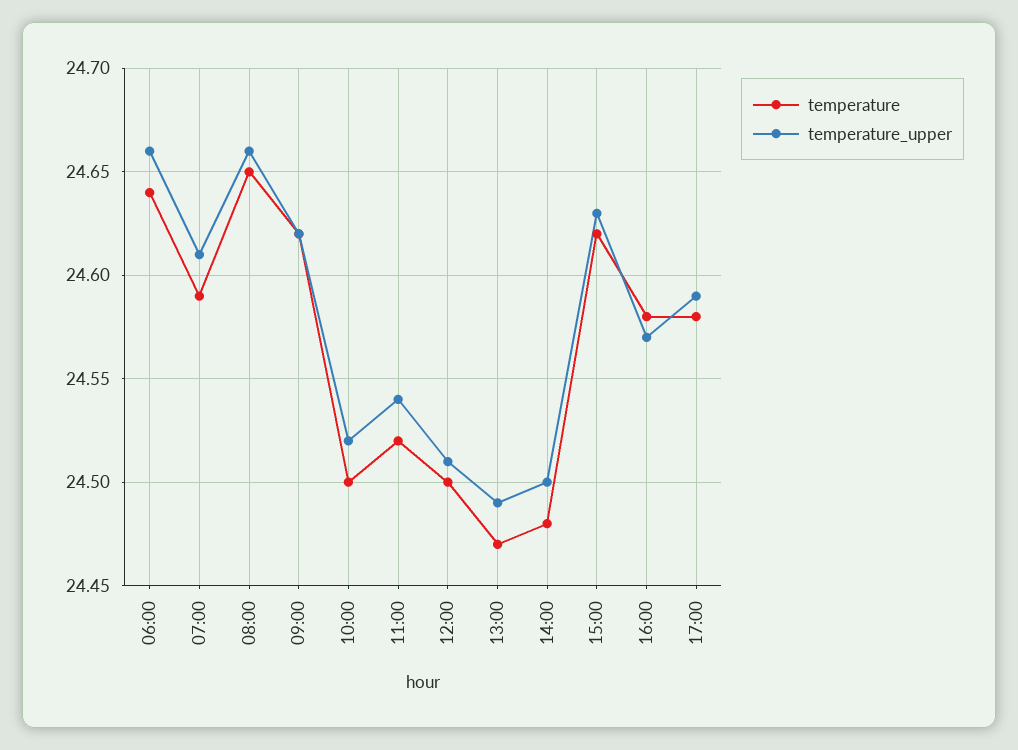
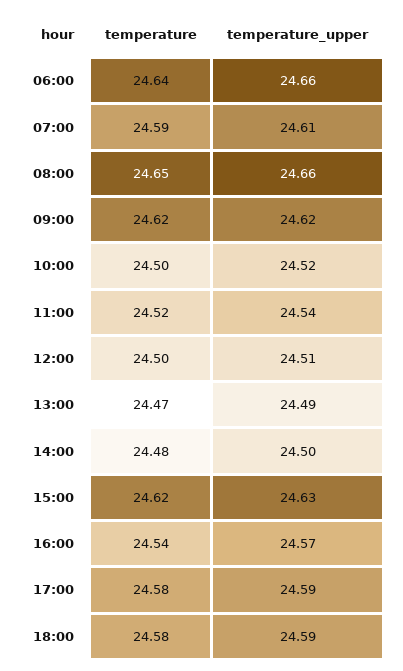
temperature, 16:00: 24.58 -> 24.54
temperature, 18:00: none -> 24.58
temperature_upper, 18:00: none -> 24.59

